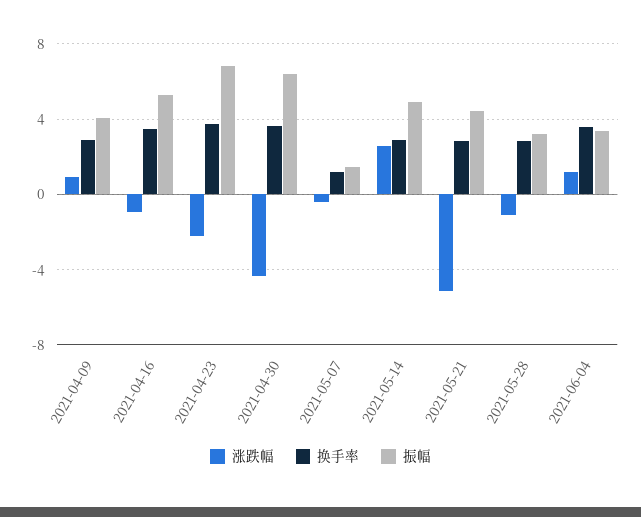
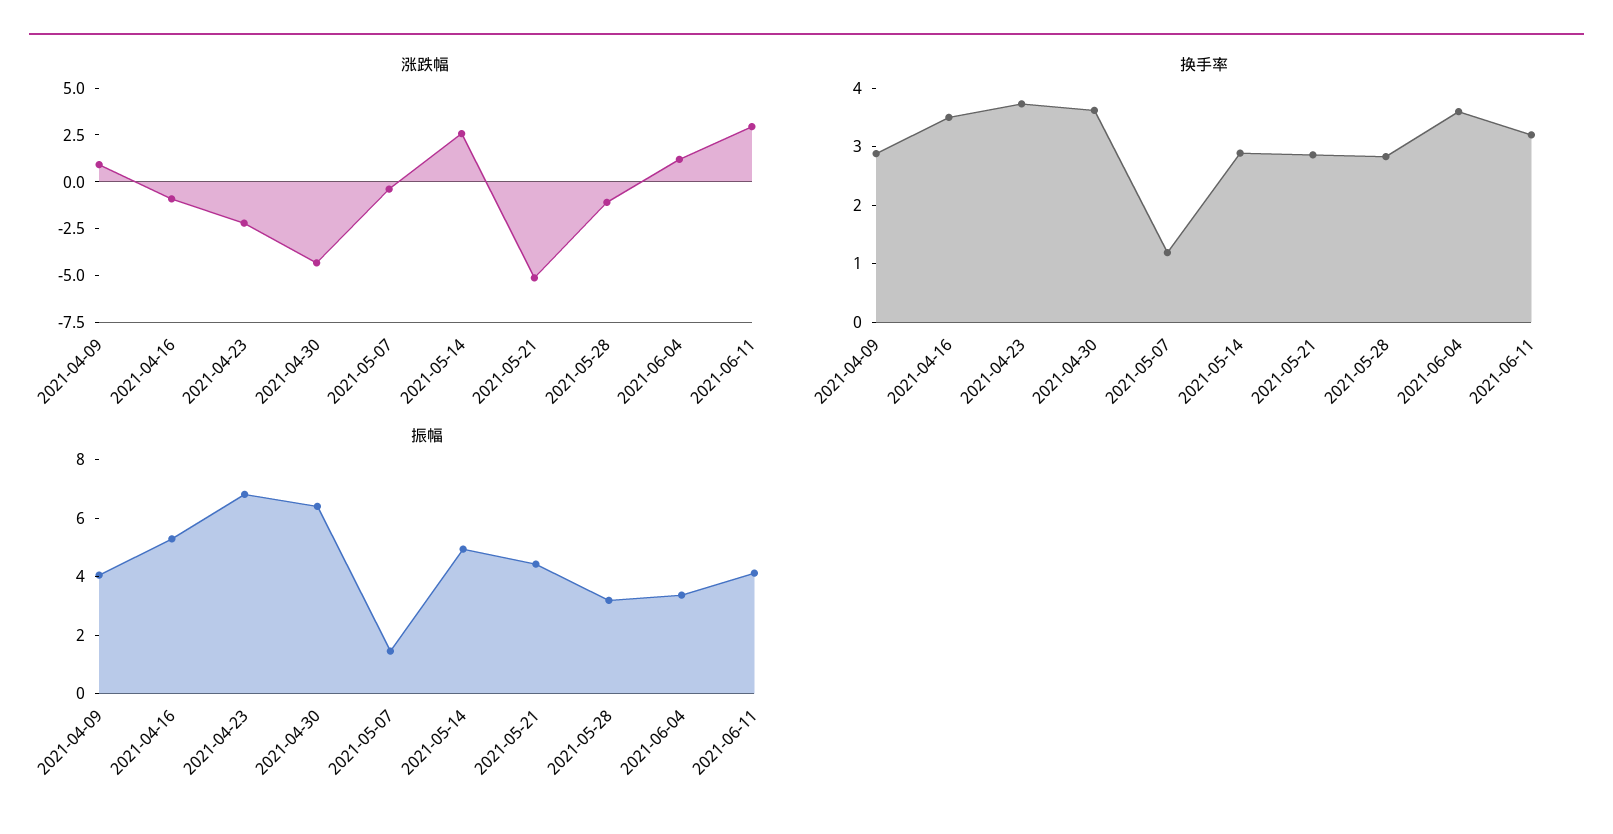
涨跌幅, 2021-06-11: none -> 3
换手率, 2021-06-11: none -> 3.2
振幅, 2021-06-11: none -> 4

